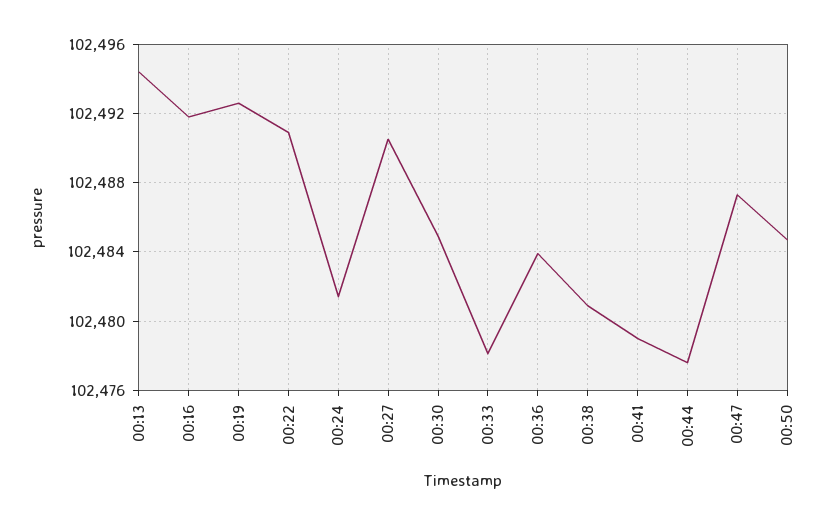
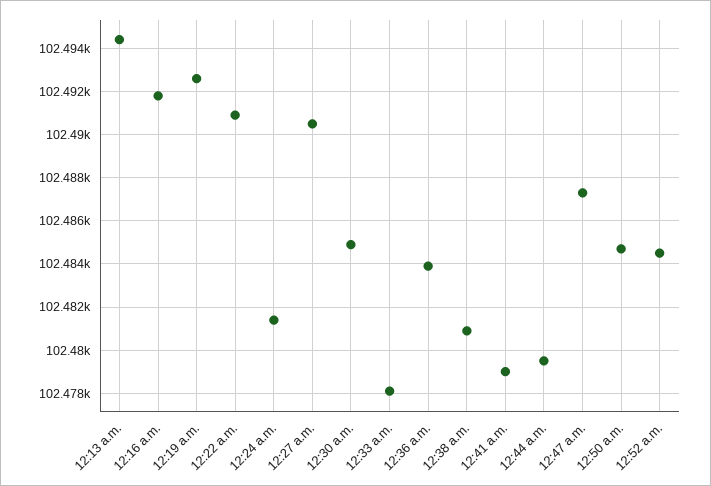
00:44: 102477.5 -> 102479.5
12:52 a.m.: none -> 102484.5

